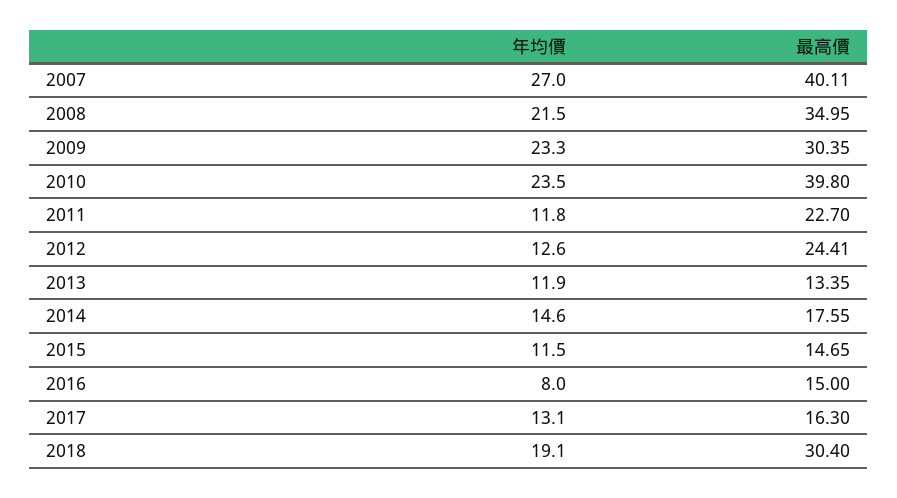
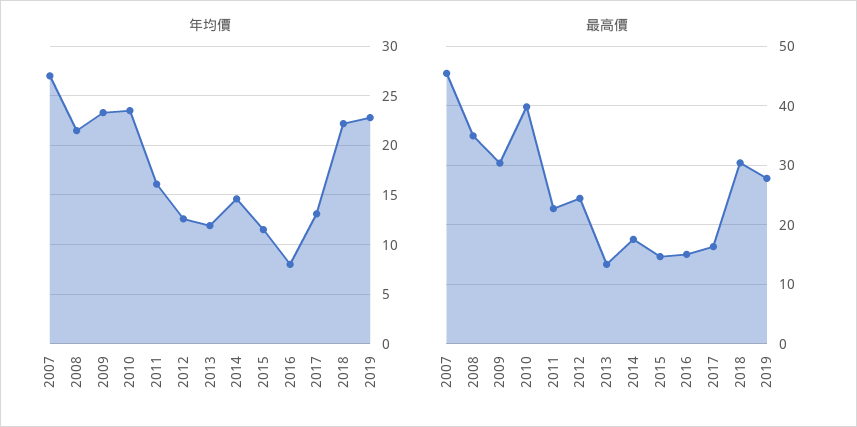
最高價, 2007: 40.11 -> 46
年均價, 2011: 11.8 -> 16
年均價, 2018: 19.1 -> 22
年均價, 2019: none -> 23
最高價, 2019: none -> 28

